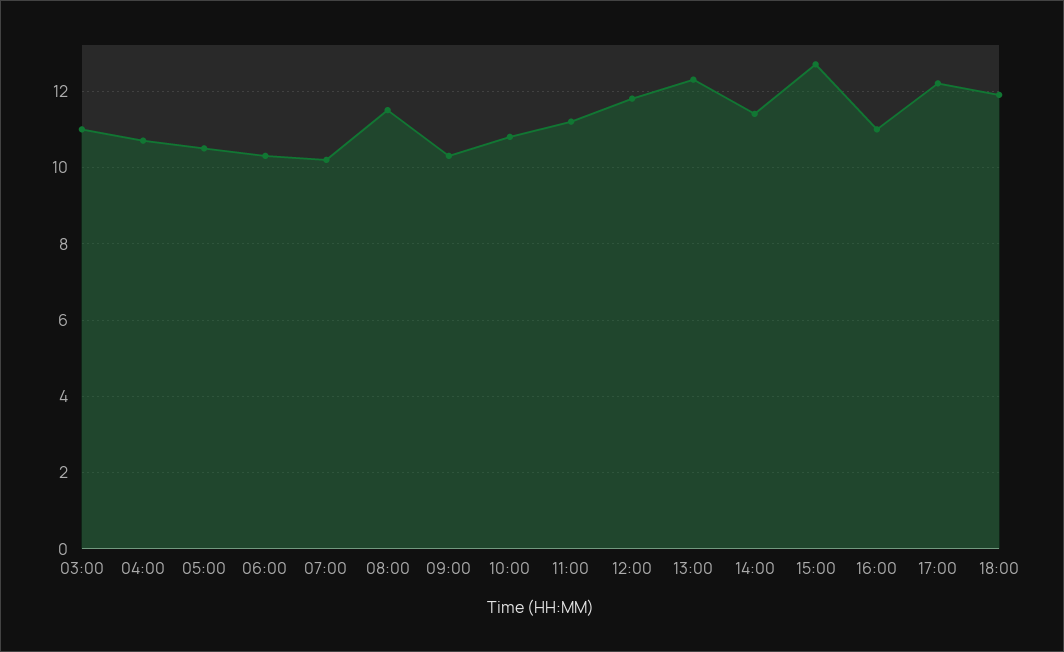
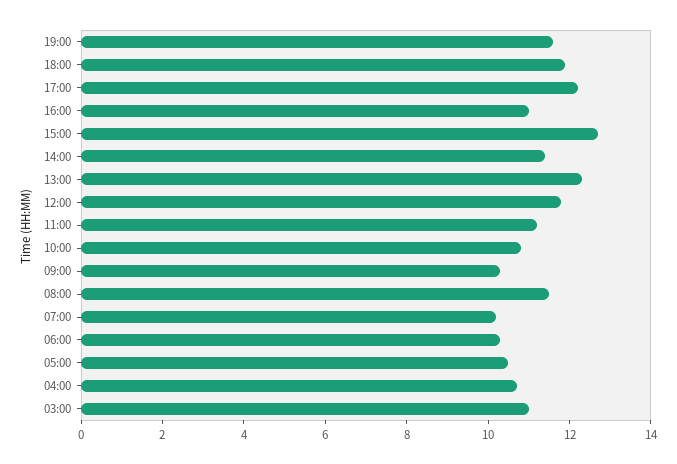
19:00: none -> 11.5

